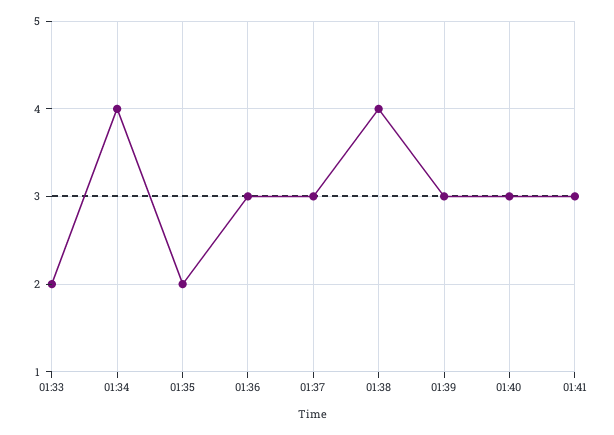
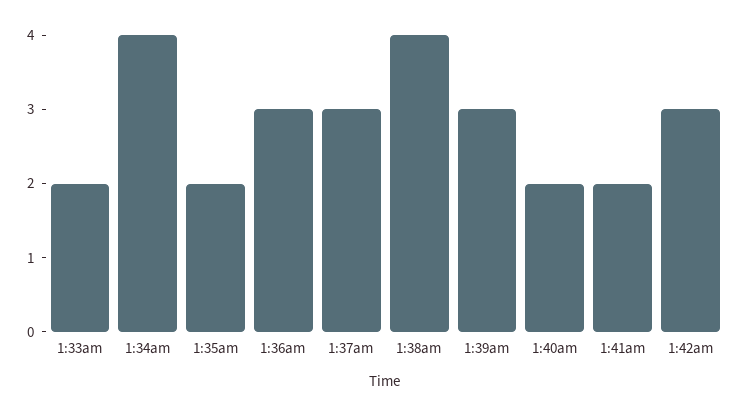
01:40: 3 -> 2
01:41: 3 -> 2
1:42am: none -> 3

